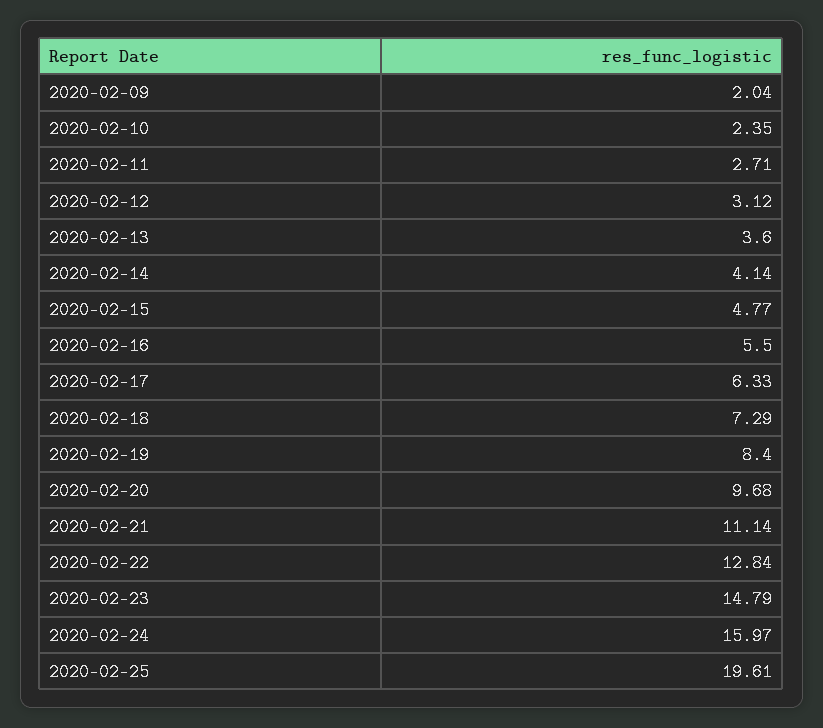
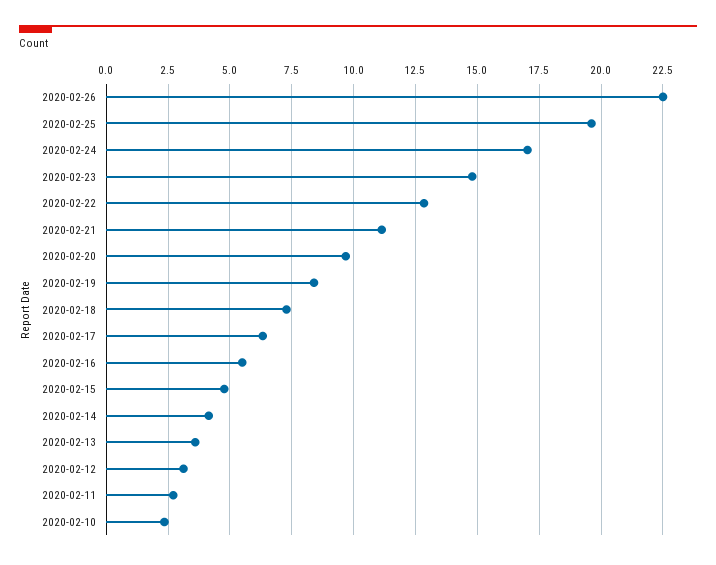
2020-02-09: 2.04 -> none
2020-02-24: 15.97 -> 17
2020-02-26: none -> 22.5

